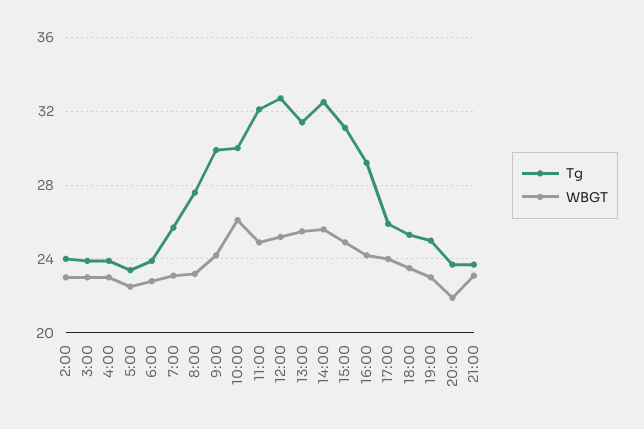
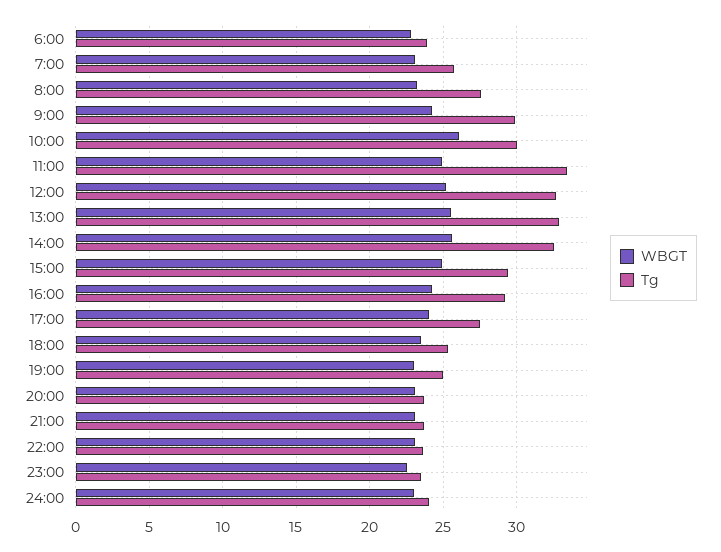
Tg, 2:00: 24 -> none
WBGT, 2:00: 23 -> none
Tg, 3:00: 24 -> none
WBGT, 3:00: 23 -> none
Tg, 4:00: 24 -> none
WBGT, 4:00: 23 -> none
Tg, 5:00: 23.5 -> none
WBGT, 5:00: 22.5 -> none
Tg, 11:00: 32 -> 33.5
Tg, 13:00: 31.5 -> 33
Tg, 15:00: 31 -> 29.5
Tg, 17:00: 26 -> 27.5
WBGT, 20:00: 22 -> 23
WBGT, 22:00: none -> 23
Tg, 22:00: none -> 23.5
WBGT, 23:00: none -> 22.5
Tg, 23:00: none -> 23.5
WBGT, 24:00: none -> 23
Tg, 24:00: none -> 24

